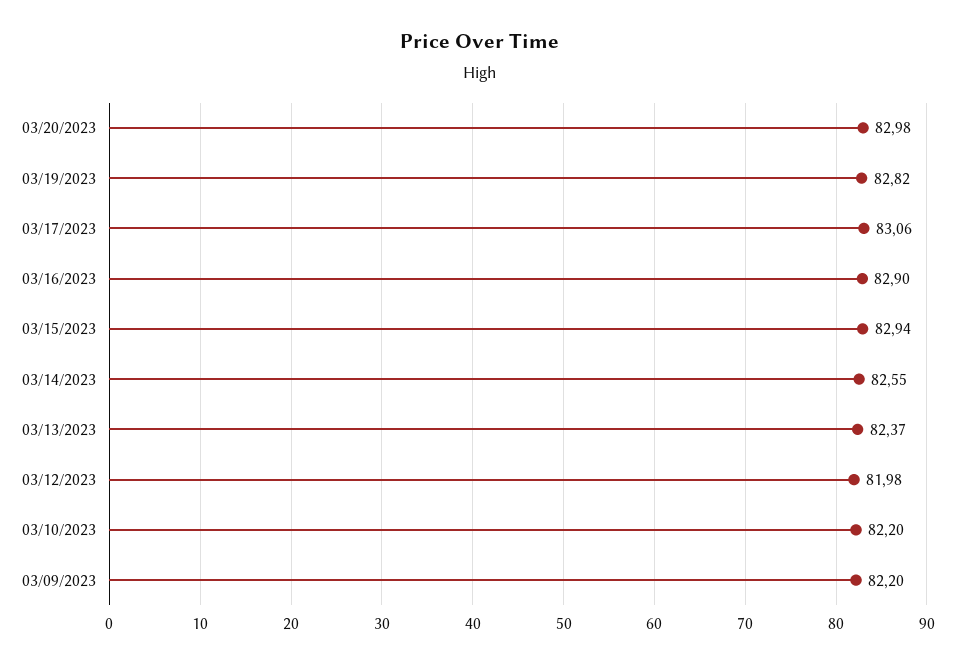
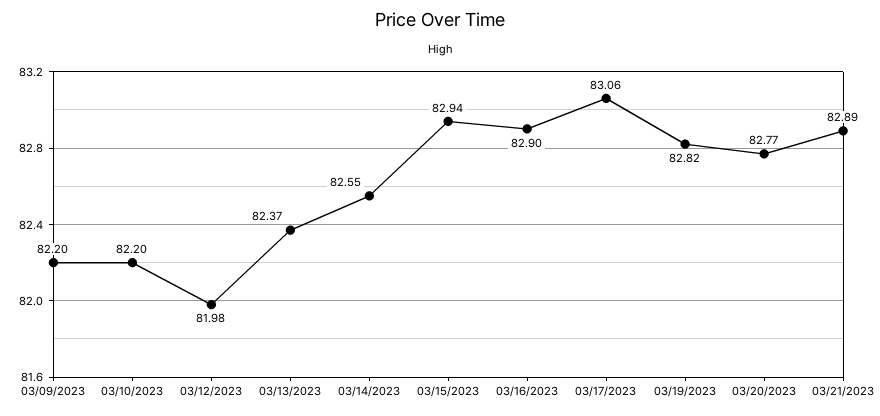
03/20/2023: 82.98 -> 82.77
03/21/2023: none -> 82.89

